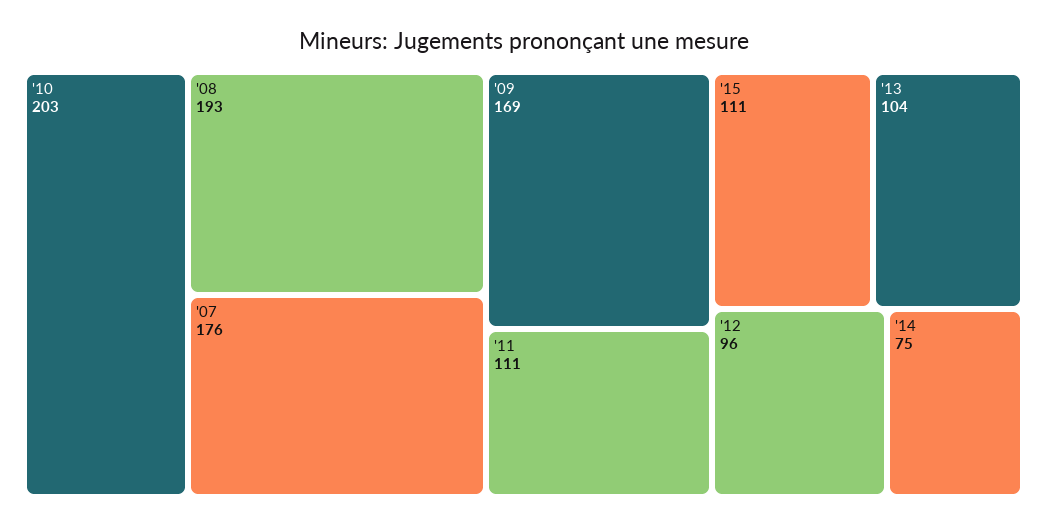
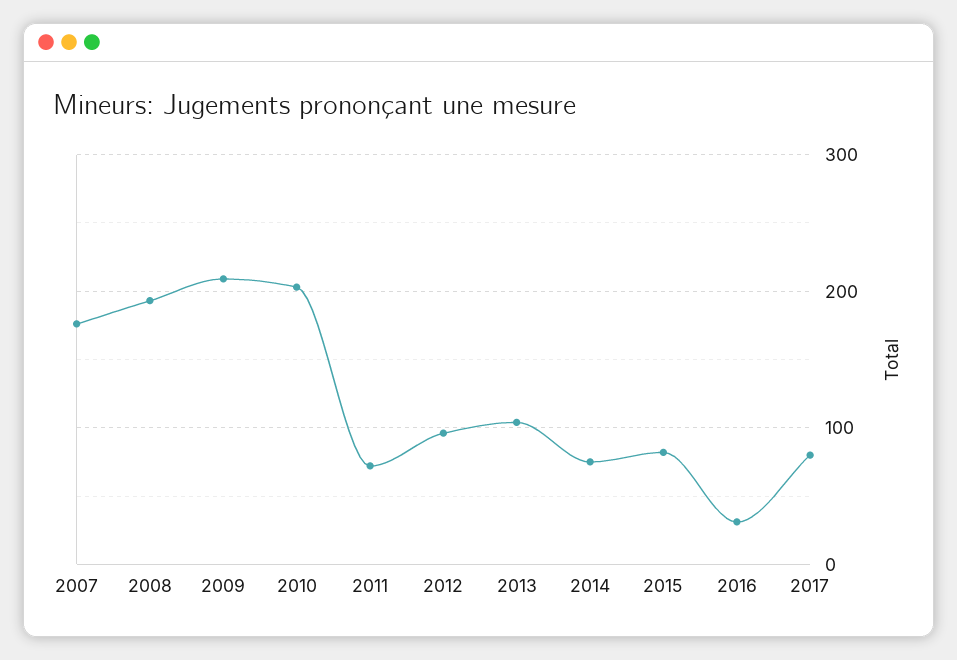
'09: 169 -> 210
'11: 111 -> 70
'15: 111 -> 80
2016: none -> 30
2017: none -> 80

